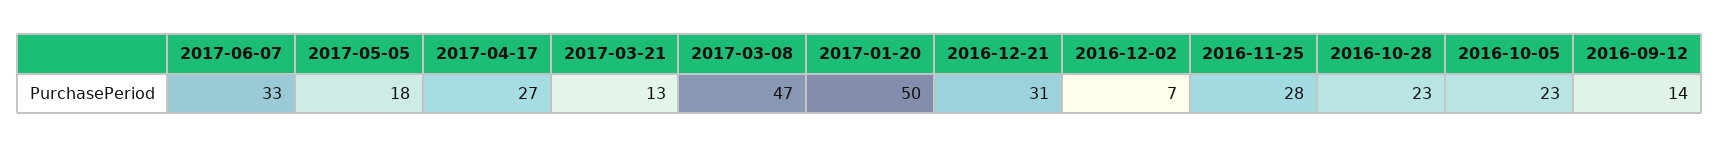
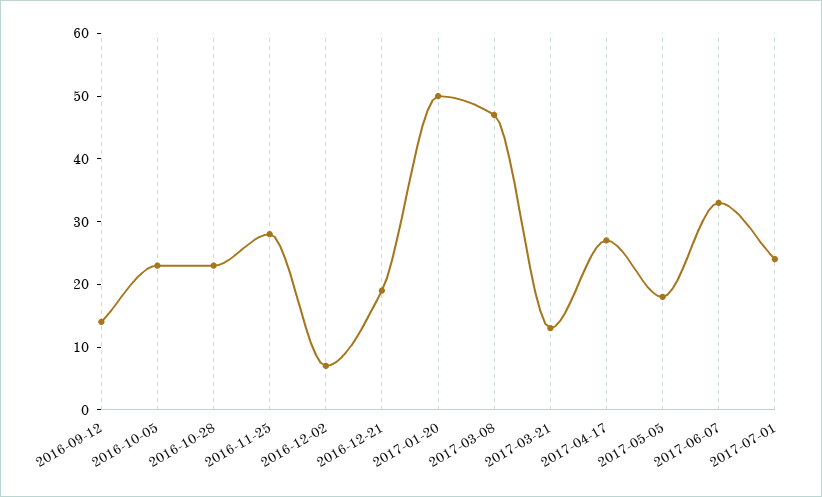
2016-12-21: 31 -> 20
2017-07-01: none -> 25

